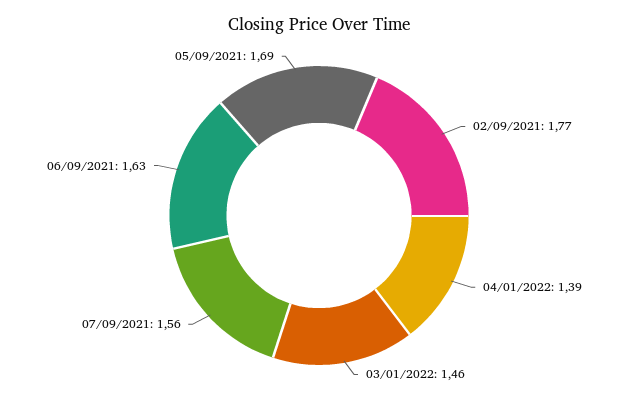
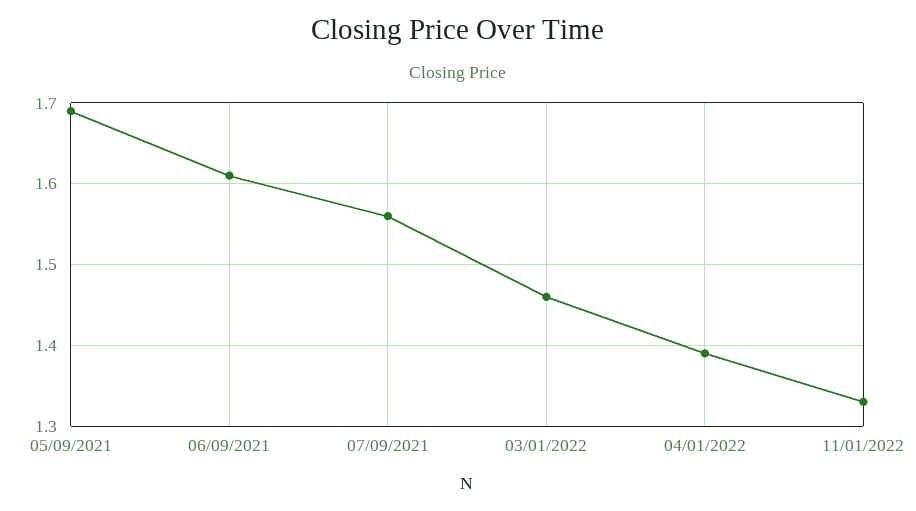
02/09/2021: 1.77 -> none
06/09/2021: 1.63 -> 1.61
11/01/2022: none -> 1.33

